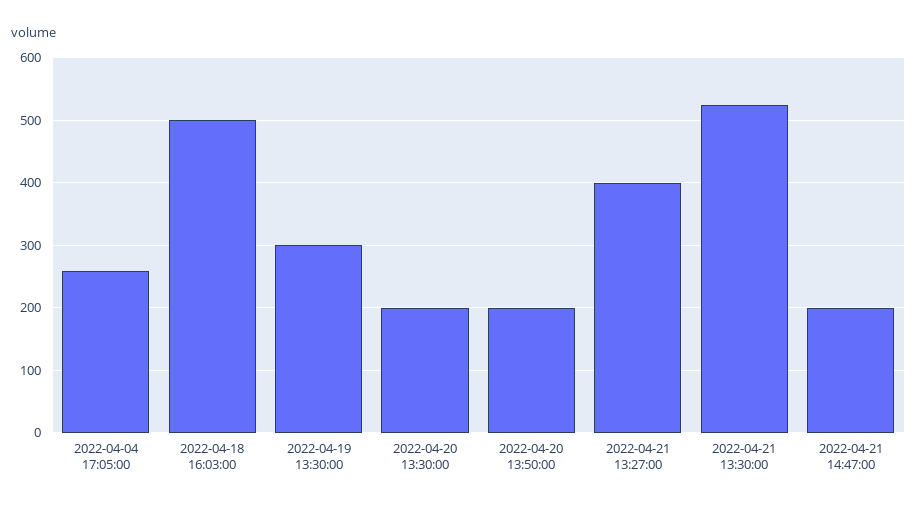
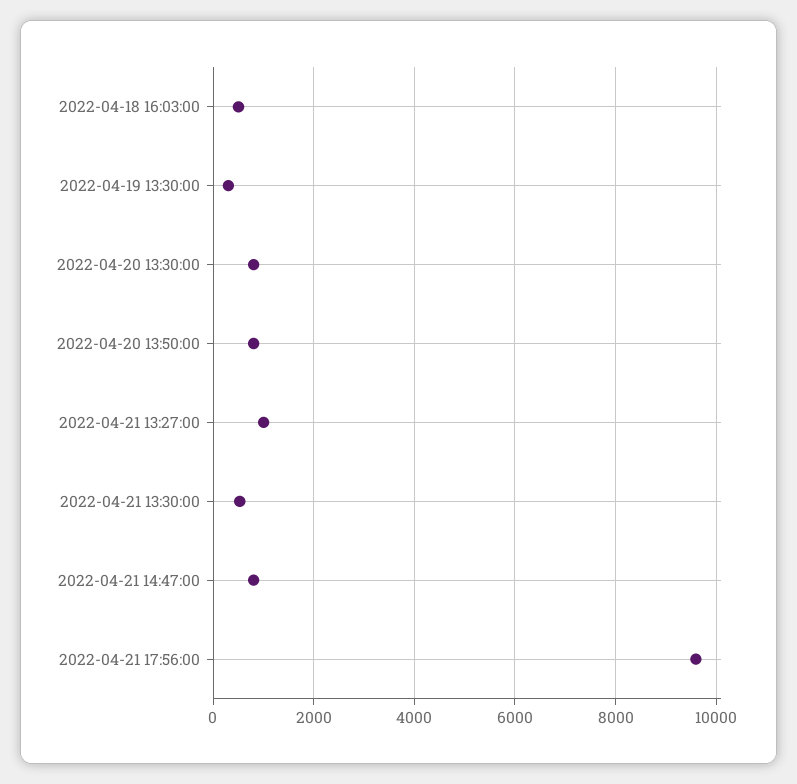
2022-04-04 17:05:00: 260 -> none
2022-04-20 13:30:00: 200 -> 800
2022-04-20 13:50:00: 200 -> 800
2022-04-21 13:27:00: 400 -> 1000
2022-04-21 14:47:00: 200 -> 800
2022-04-21 17:56:00: none -> 9600

